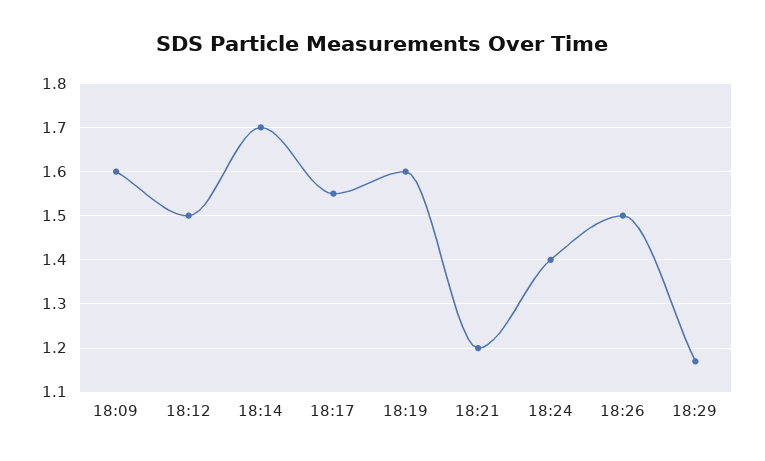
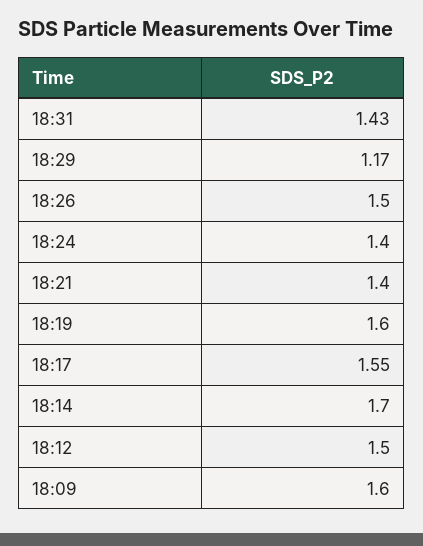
18:21: 1.2 -> 1.4
18:31: none -> 1.43

